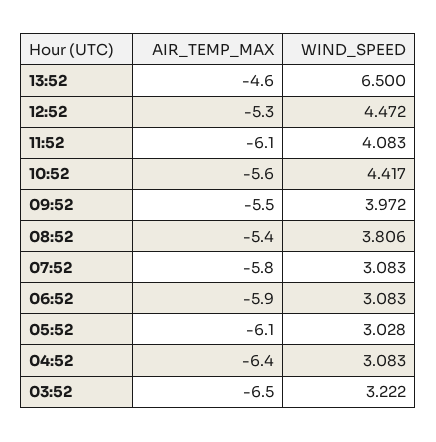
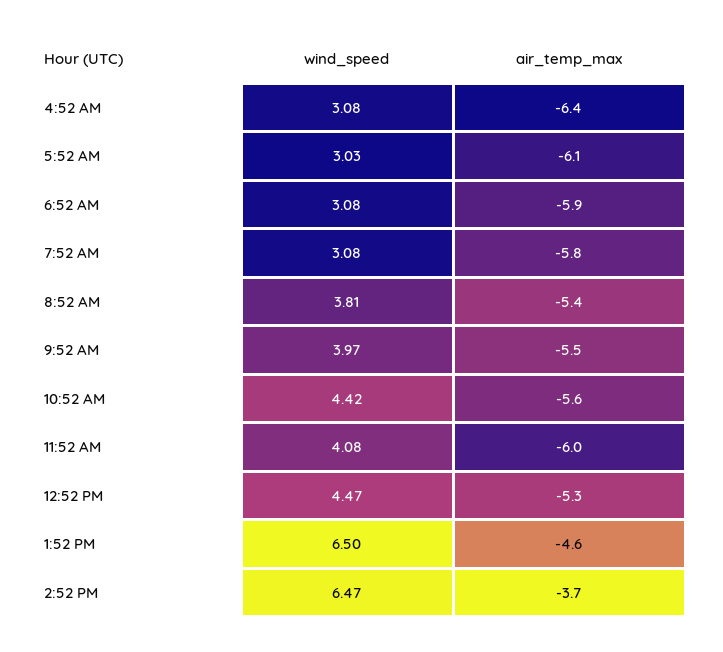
AIR_TEMP_MAX, 11:52: -6.1 -> -6
AIR_TEMP_MAX, 03:52: -6.5 -> none
WIND_SPEED, 03:52: 3.222 -> none
WIND_SPEED, 2:52 PM: none -> 6.47
AIR_TEMP_MAX, 2:52 PM: none -> -3.7

